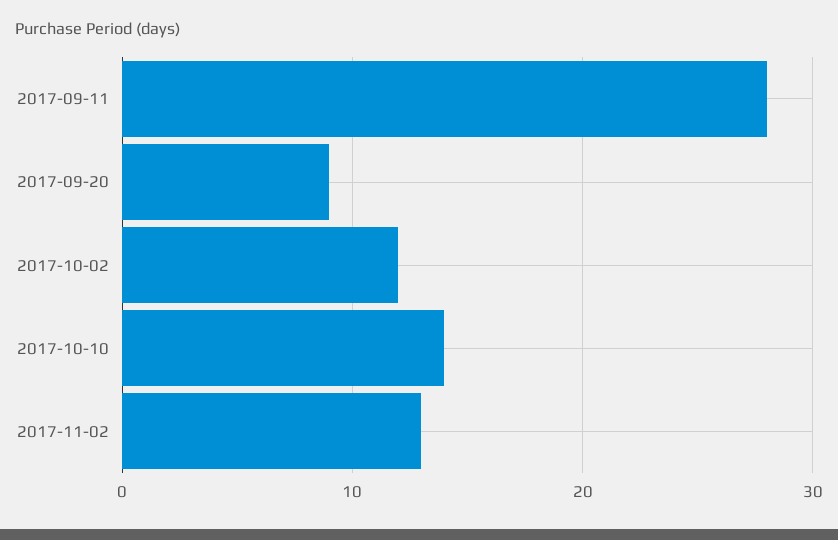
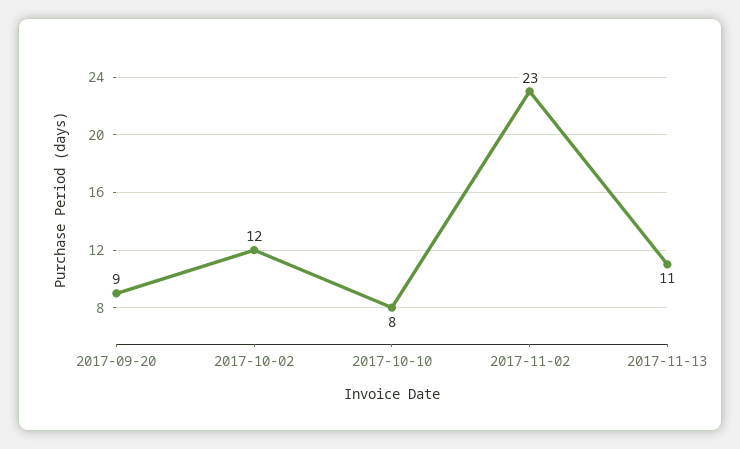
2017-09-11: 28 -> none
2017-10-10: 14 -> 8
2017-11-02: 13 -> 23
2017-11-13: none -> 11

